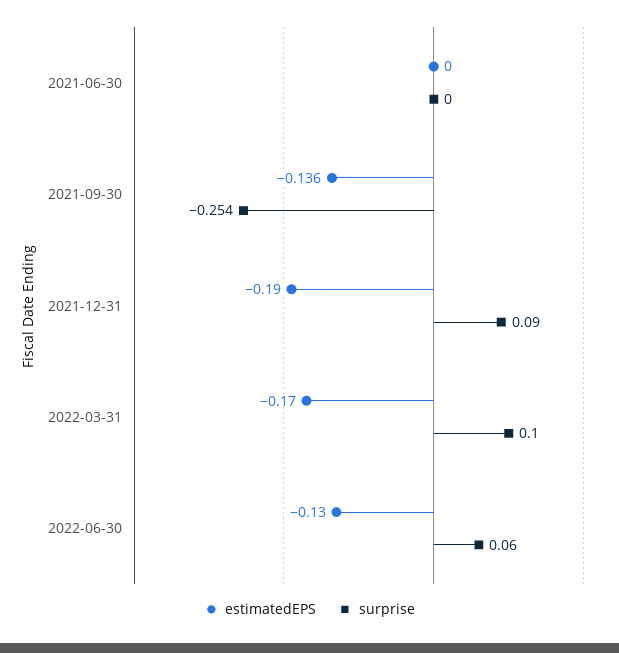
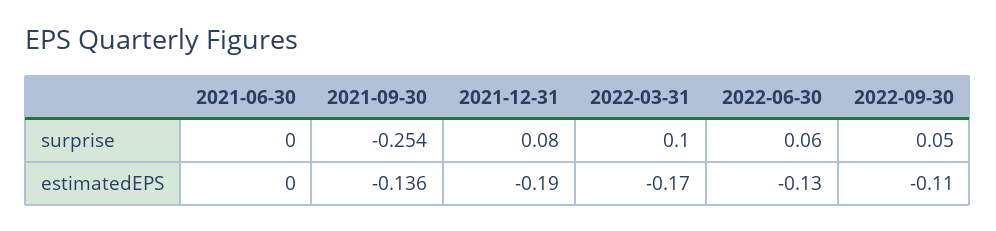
surprise, 2021-12-31: 0.09 -> 0.08
surprise, 2022-09-30: none -> 0.05
estimatedEPS, 2022-09-30: none -> -0.11

